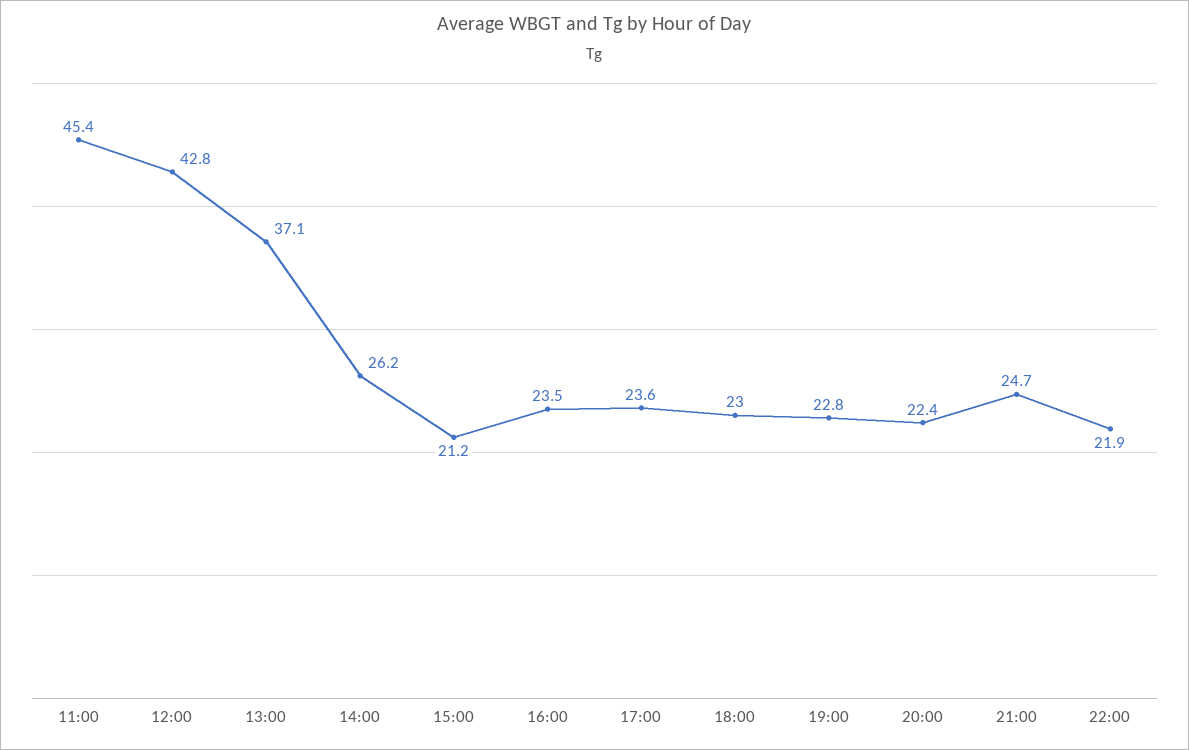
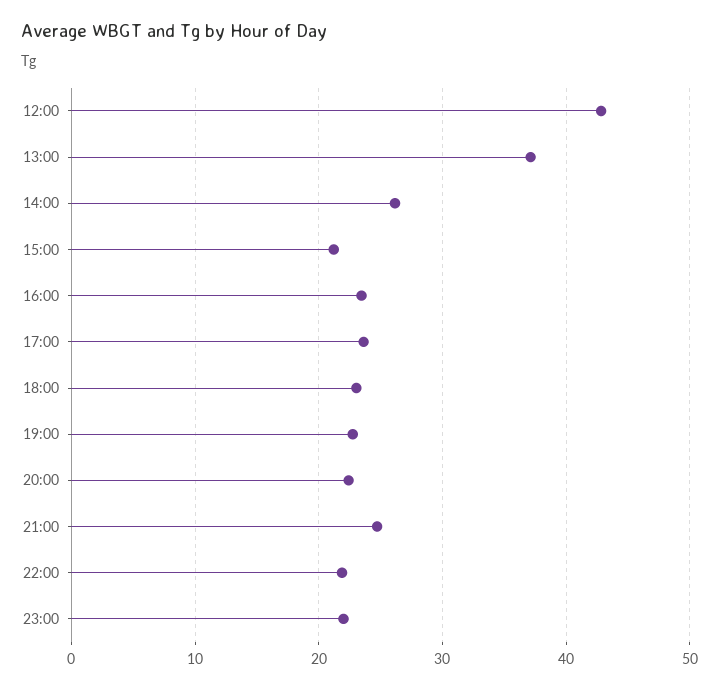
11:00: 45.4 -> none
23:00: none -> 22

